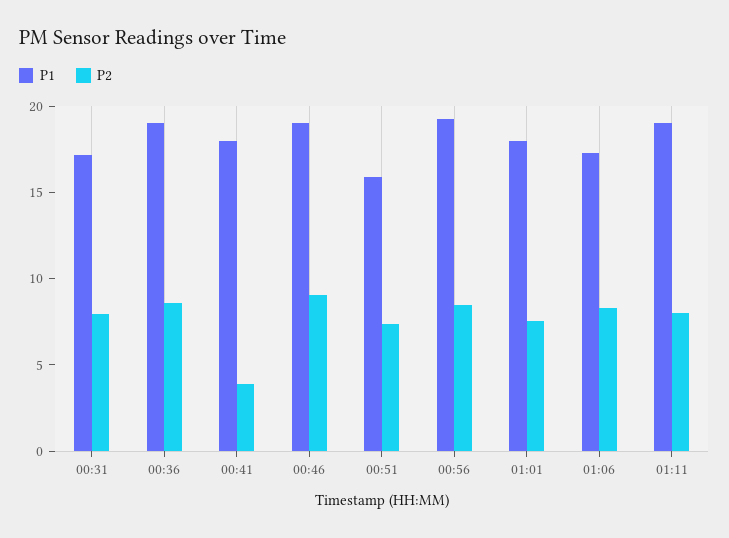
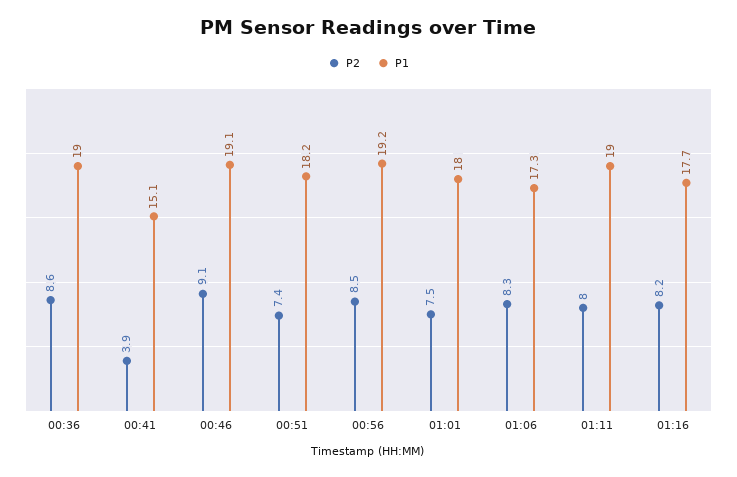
P1, 00:31: 17 -> none
P2, 00:31: 8 -> none
P1, 00:41: 18 -> 15.1
P1, 00:51: 16 -> 18.2
P2, 01:16: none -> 8.2
P1, 01:16: none -> 17.7

